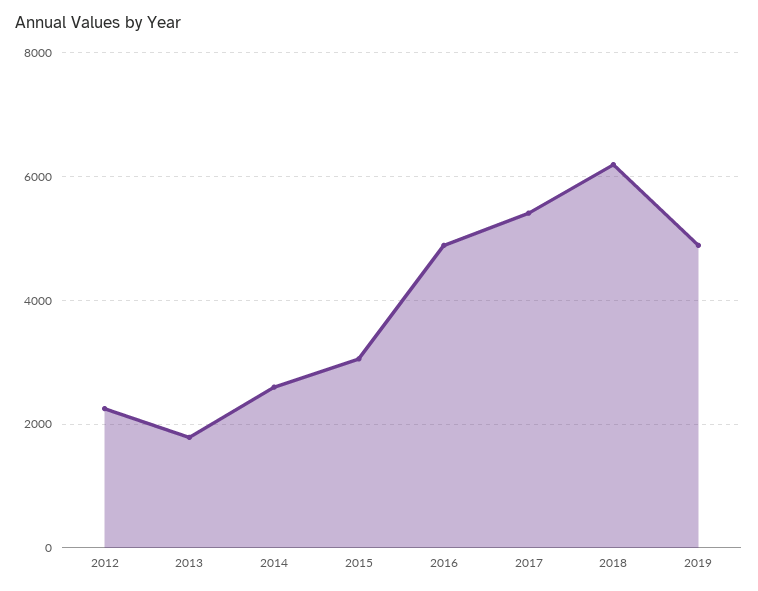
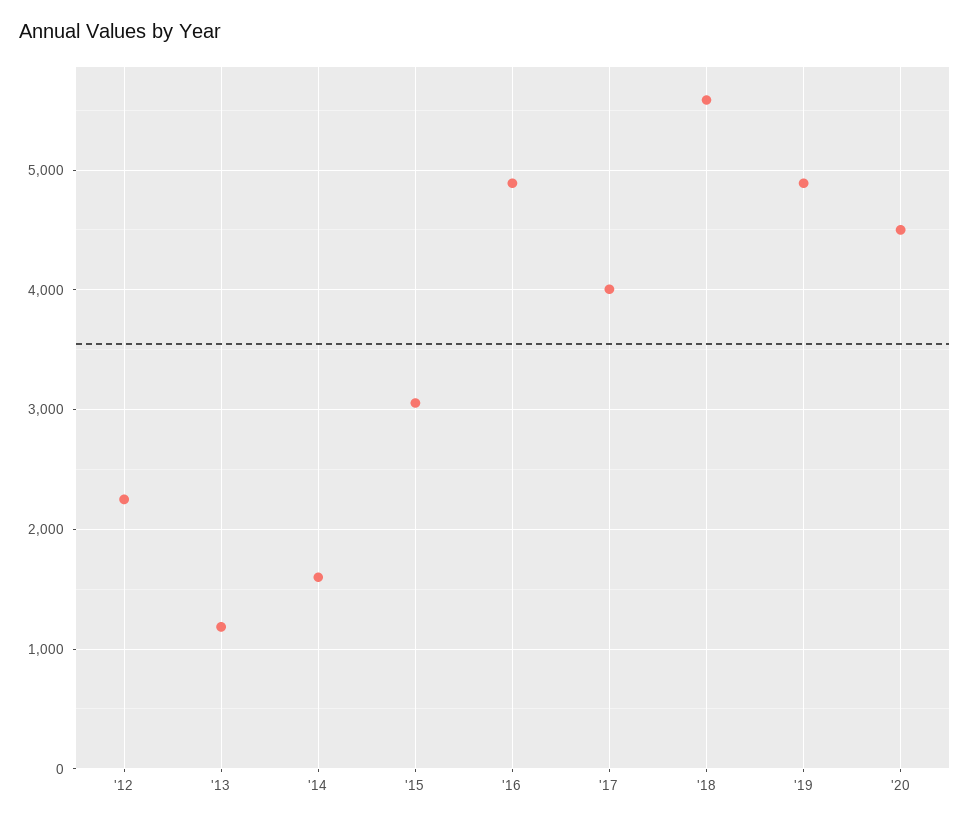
2013: 1800 -> 1200
2014: 2600 -> 1600
2017: 5400 -> 4000
2018: 6200 -> 5600
'20: none -> 4500

